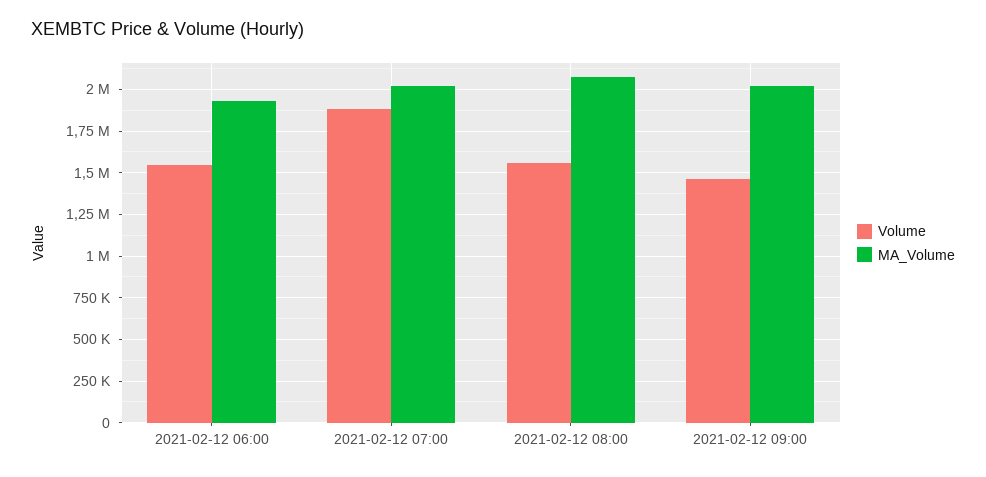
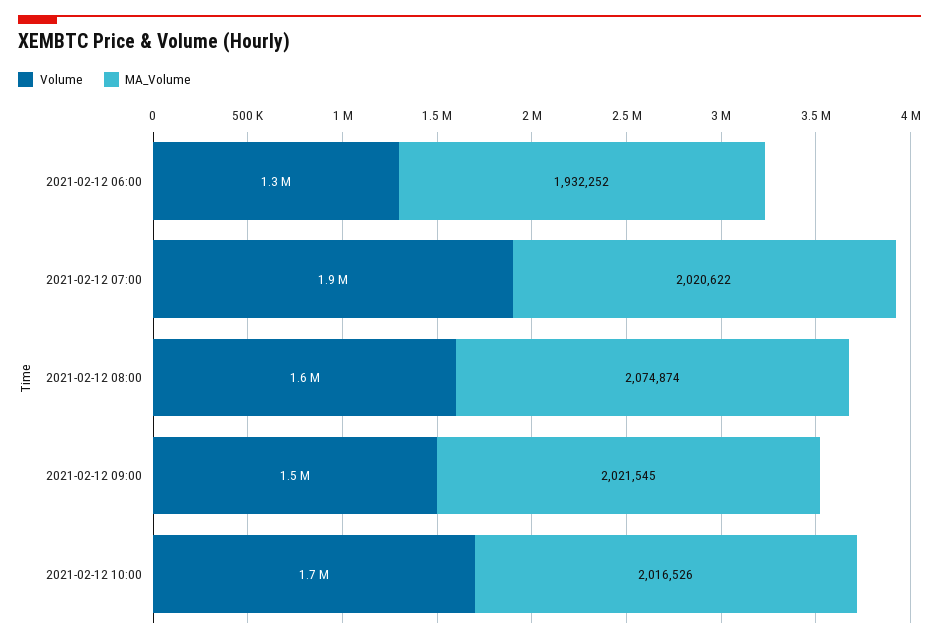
Volume, 2021-02-12 06:00: 1550000 -> 1300000
Volume, 2021-02-12 10:00: none -> 1700000
MA_Volume, 2021-02-12 10:00: none -> 2016526

